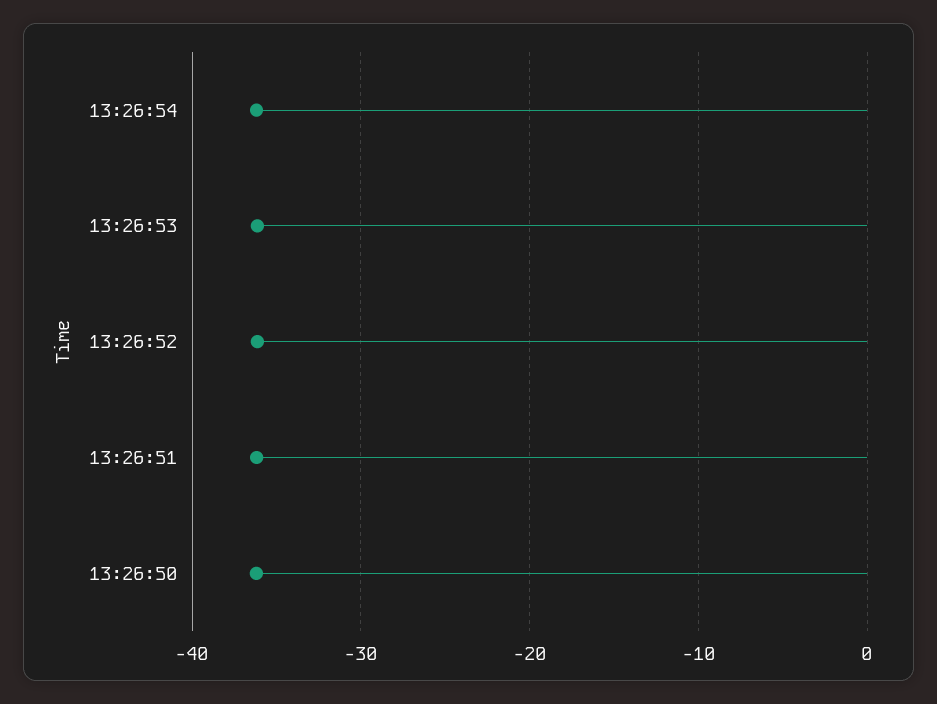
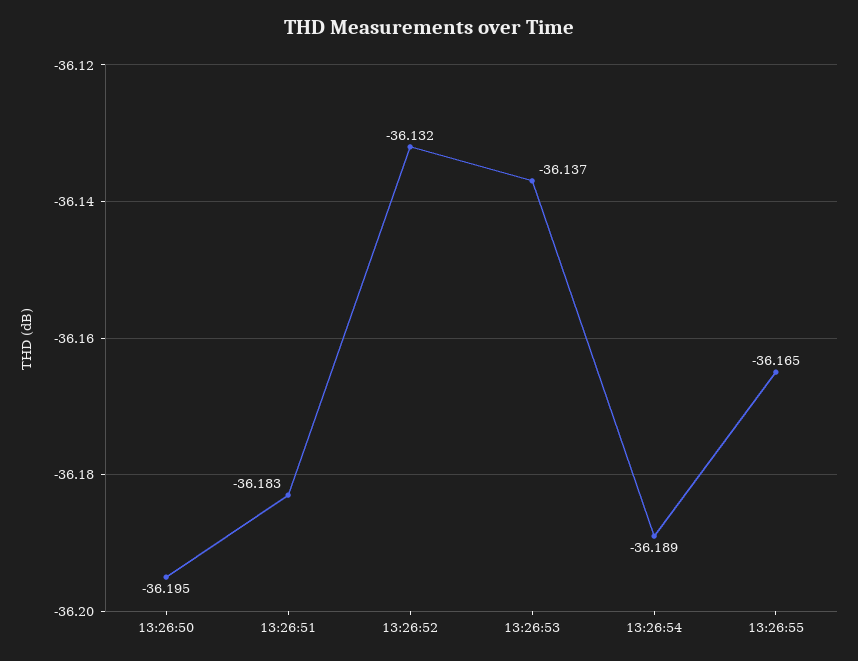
13:26:55: none -> -36.165

